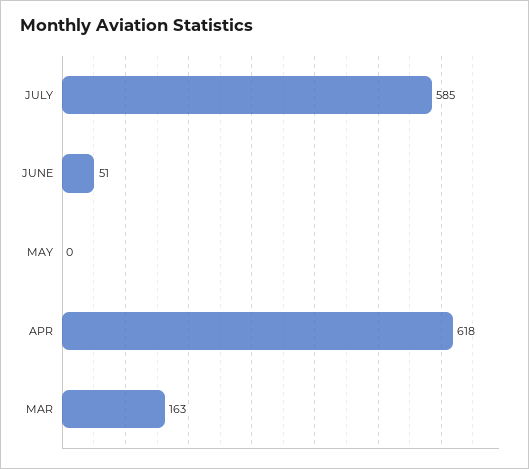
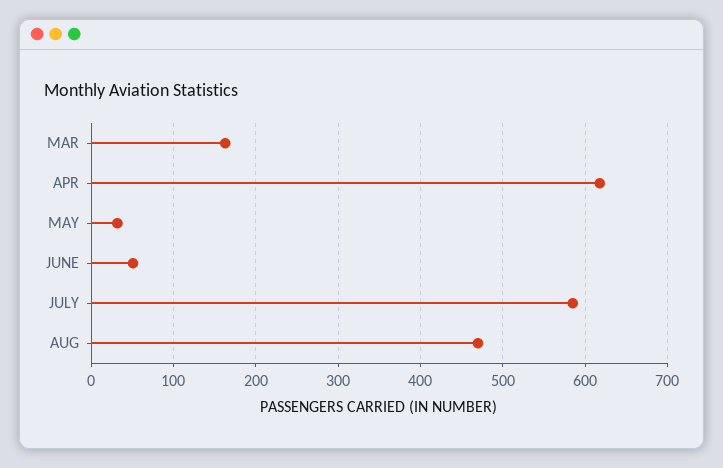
MAY: 0 -> 30
AUG: none -> 470

